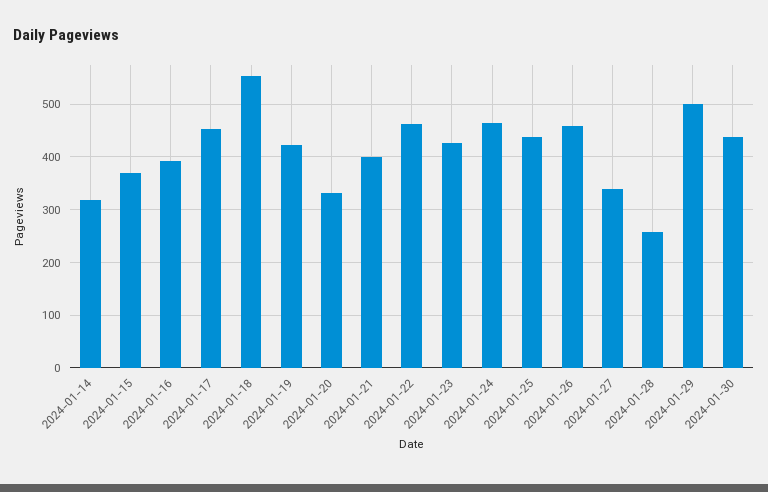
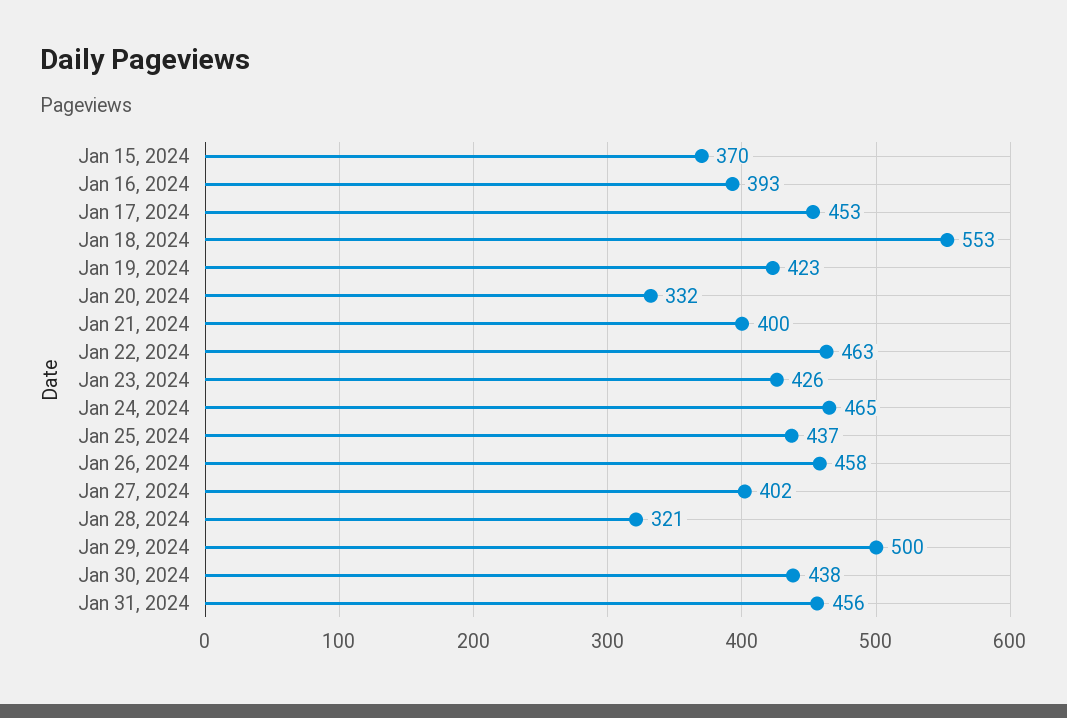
2024-01-14: 320 -> none
2024-01-27: 340 -> 402
2024-01-28: 260 -> 321
Jan 31, 2024: none -> 456

